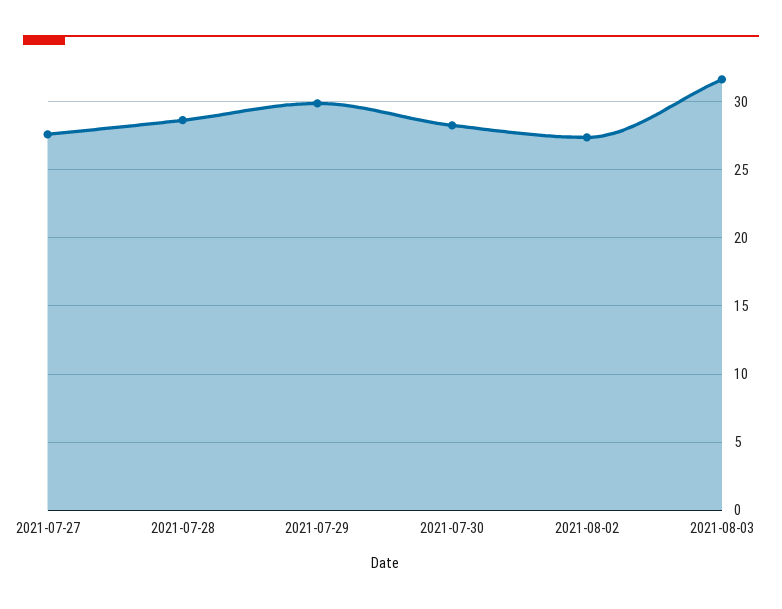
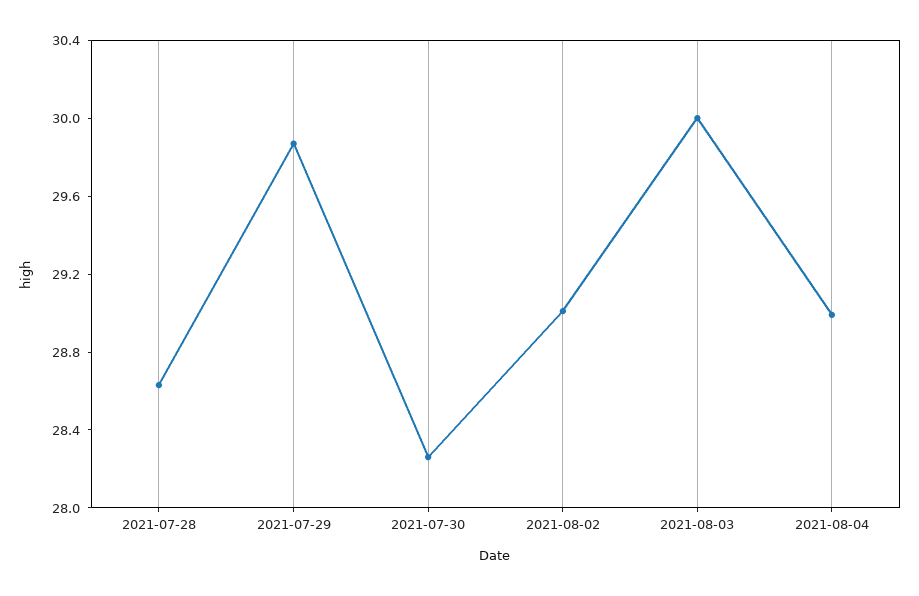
2021-07-27: 27.5 -> none
2021-08-02: 27.5 -> 29
2021-08-03: 31.5 -> 30
2021-08-04: none -> 29

